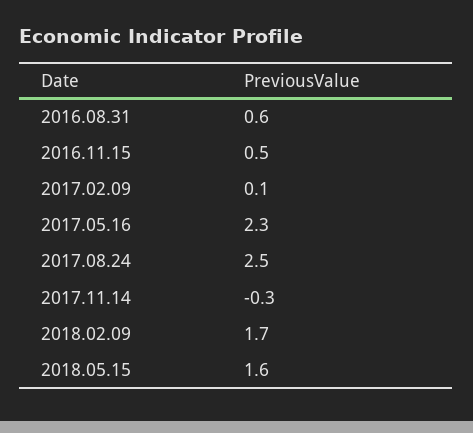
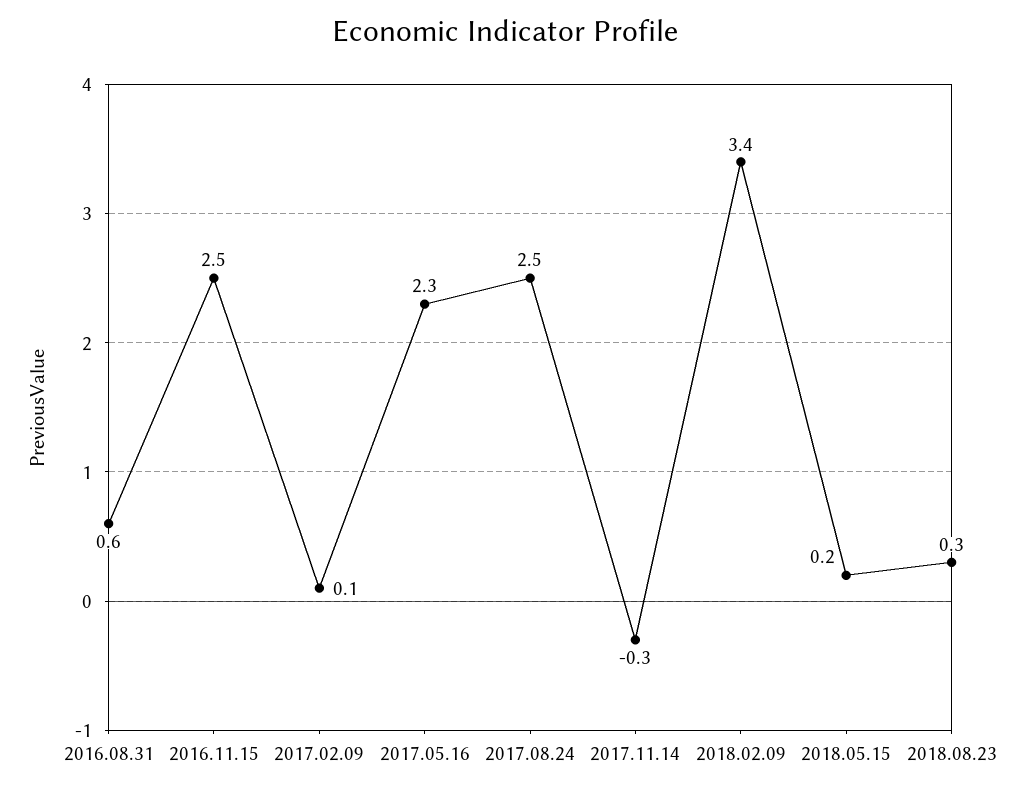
2016.11.15: 0.5 -> 2.5
2018.02.09: 1.7 -> 3.4
2018.05.15: 1.6 -> 0.2
2018.08.23: none -> 0.3

